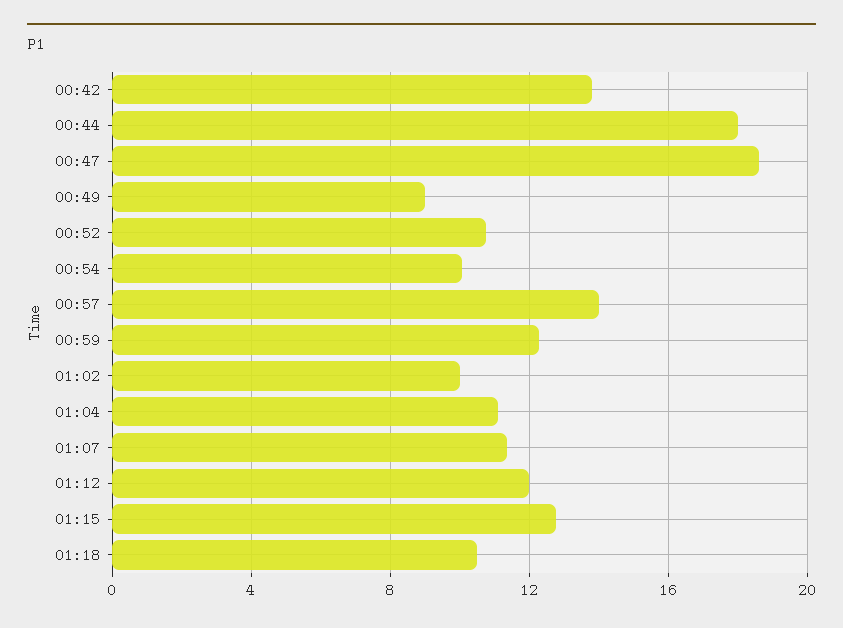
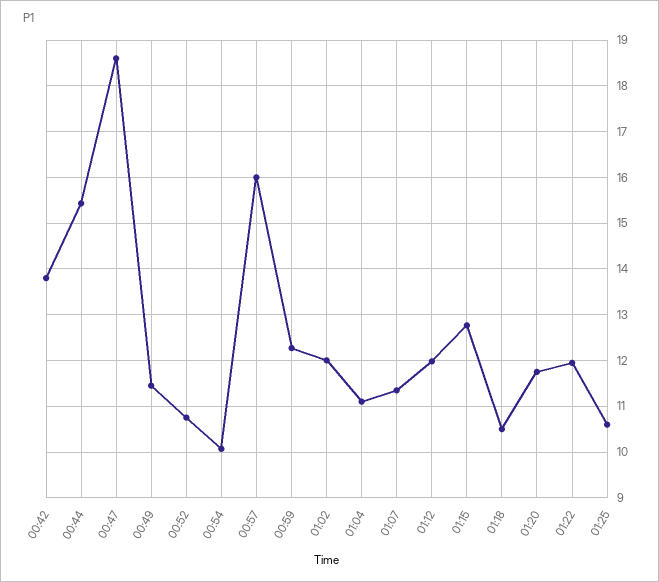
00:44: 18 -> 15.4
00:49: 9 -> 11.4
00:57: 14 -> 16
01:02: 10 -> 12
01:20: none -> 11.8
01:22: none -> 12
01:25: none -> 10.6

